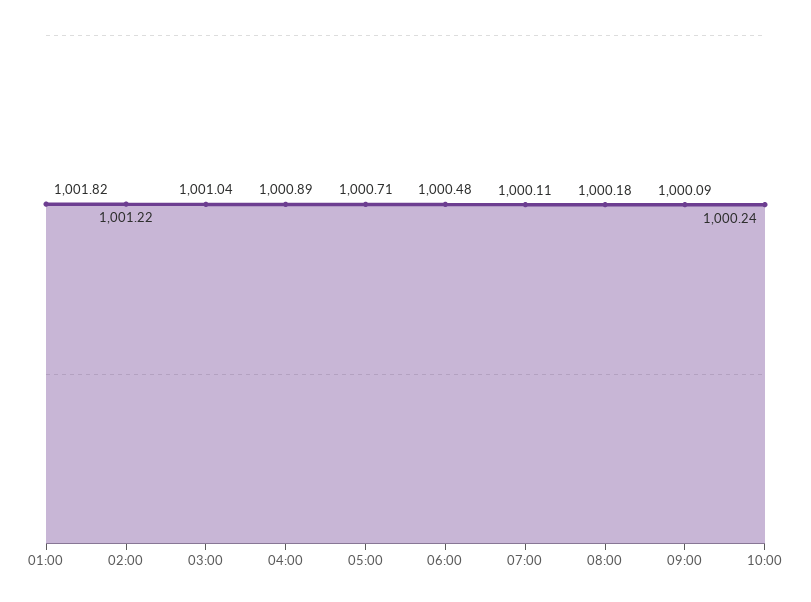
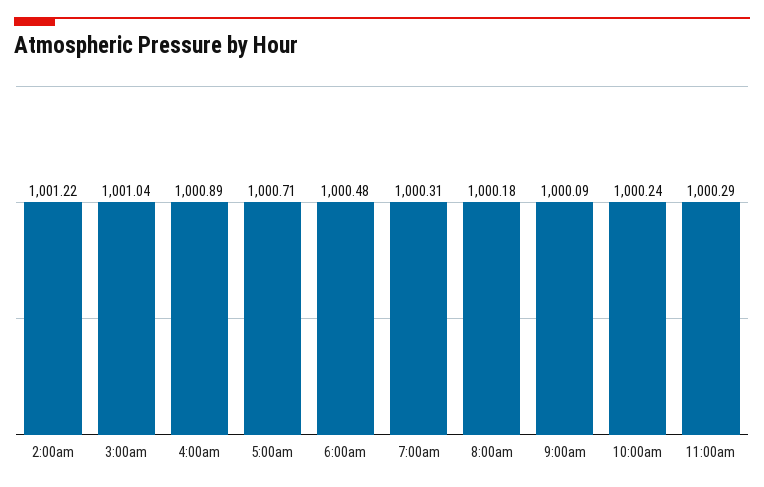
01:00: 1001.82 -> none
07:00: 1000.11 -> 1000.31
11:00am: none -> 1000.29

